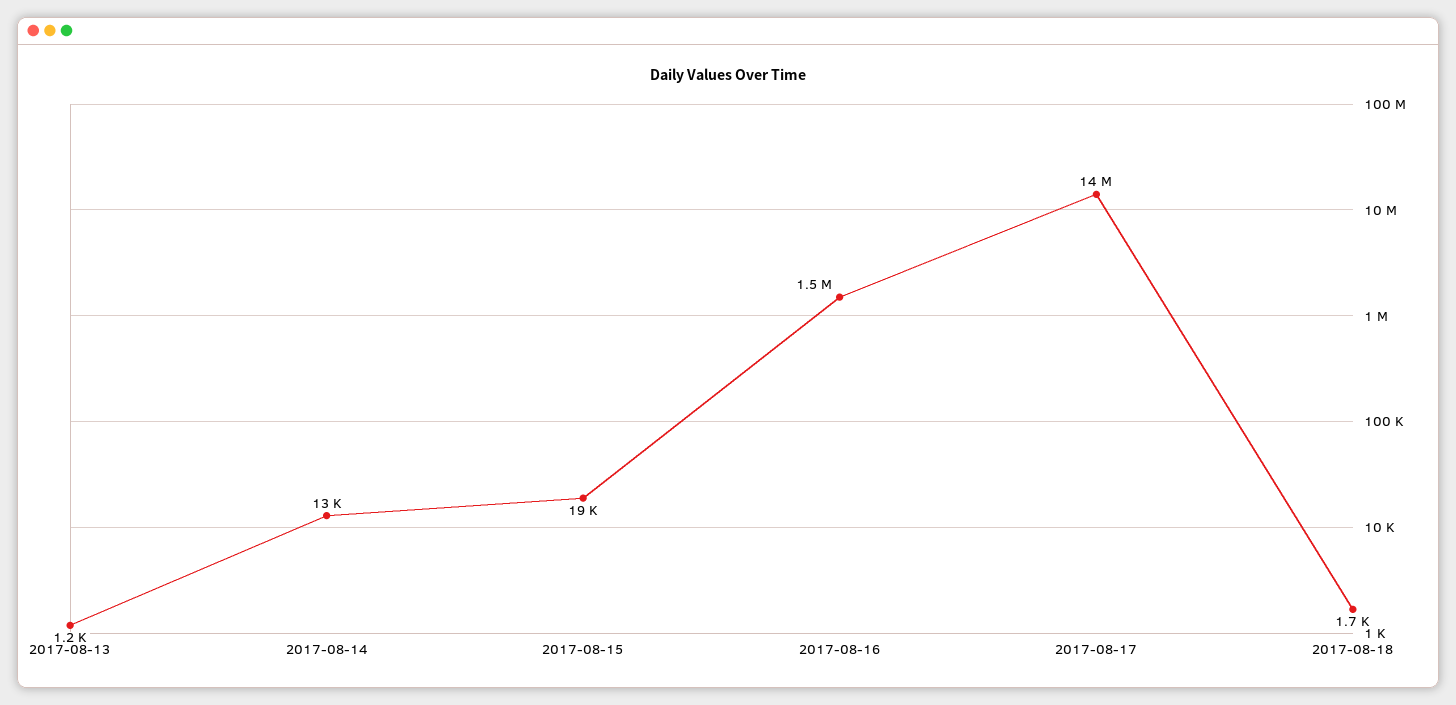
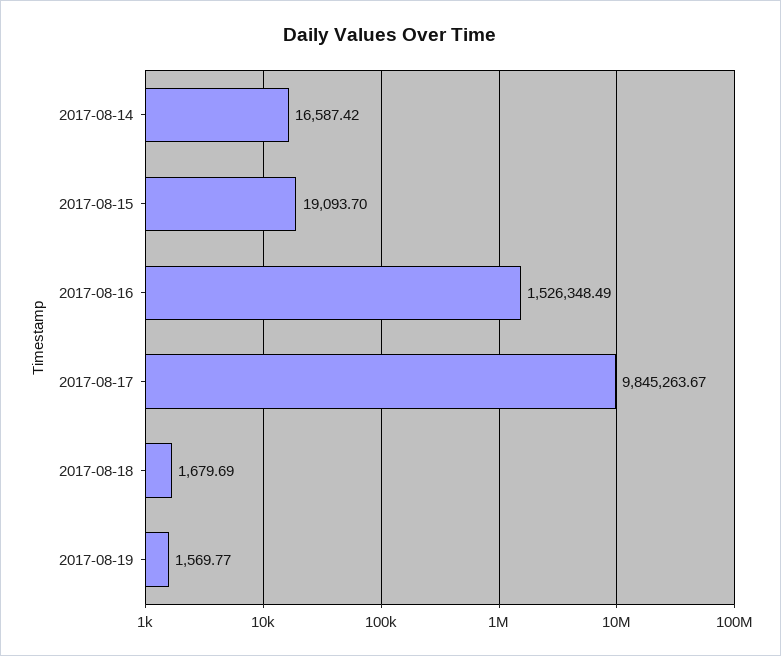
2017-08-13: 1200 -> none
2017-08-14: 13000 -> 16587.42
2017-08-17: 14000000 -> 9845263.67
2017-08-19: none -> 1569.77

